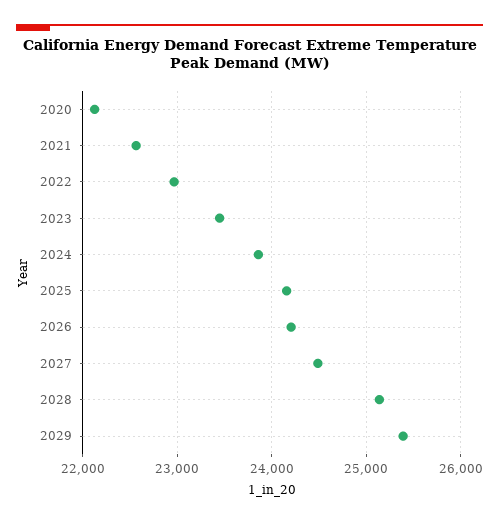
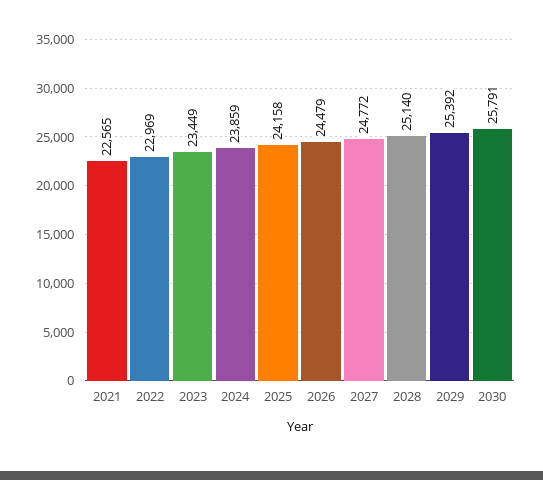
2020: 22100 -> none
2026: 24200 -> 24479
2027: 24500 -> 24772
2030: none -> 25791

